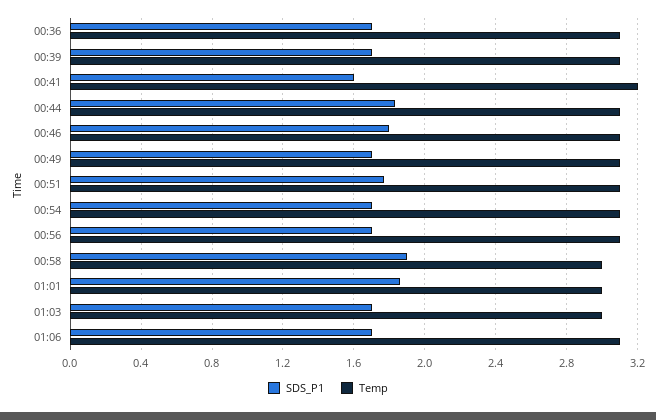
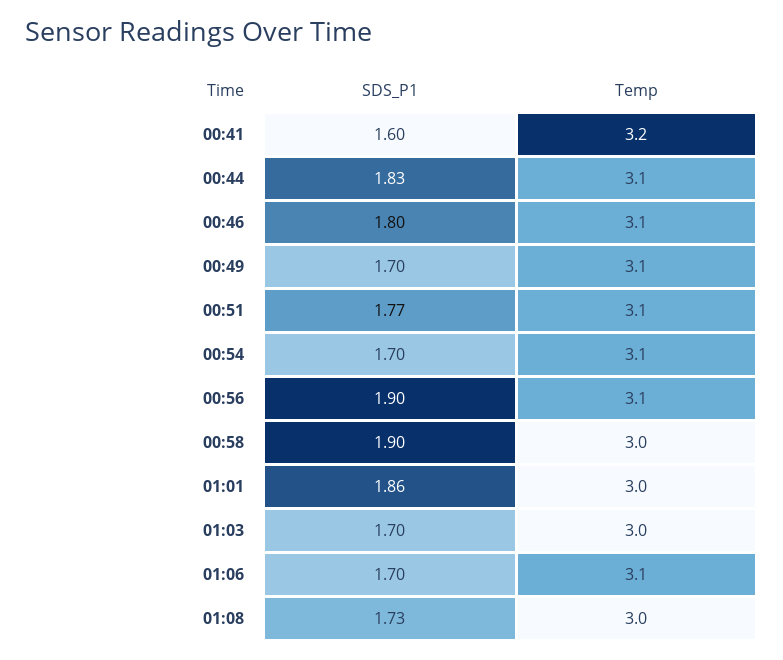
SDS_P1, 00:36: 1.7 -> none
Temp, 00:36: 3.1 -> none
SDS_P1, 00:39: 1.7 -> none
Temp, 00:39: 3.1 -> none
SDS_P1, 00:56: 1.7 -> 1.9
SDS_P1, 01:08: none -> 1.73
Temp, 01:08: none -> 3

